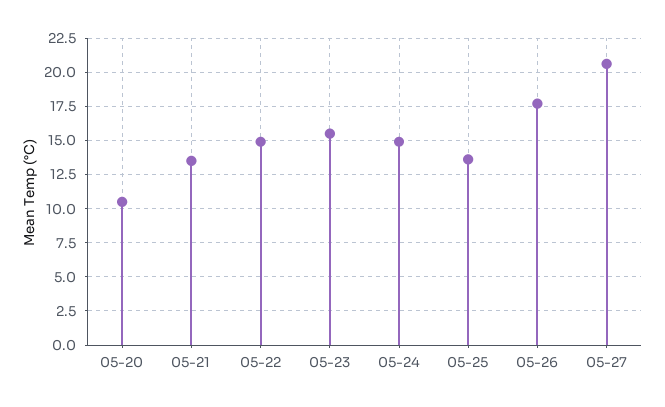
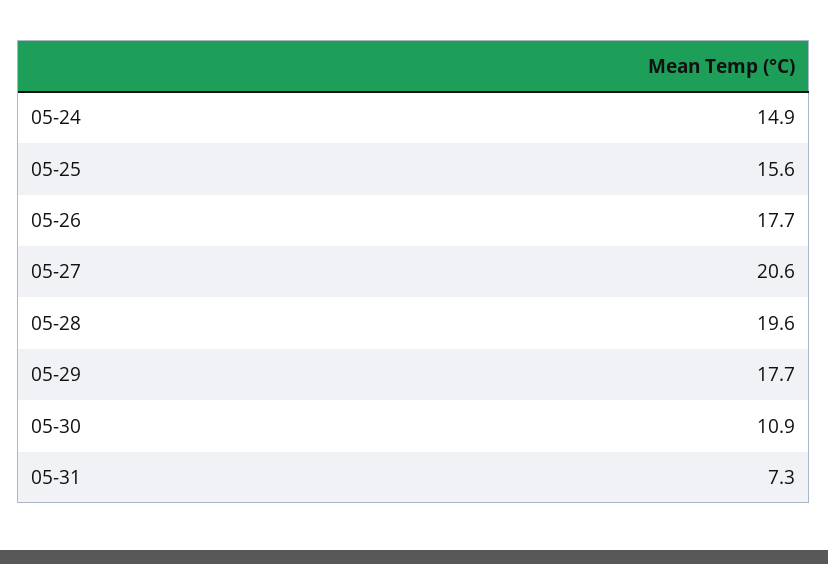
05-20: 10.5 -> none
05-21: 13.5 -> none
05-22: 15 -> none
05-23: 15.5 -> none
05-25: 13.5 -> 15.6
05-28: none -> 19.6
05-29: none -> 17.7
05-30: none -> 10.9
05-31: none -> 7.3

